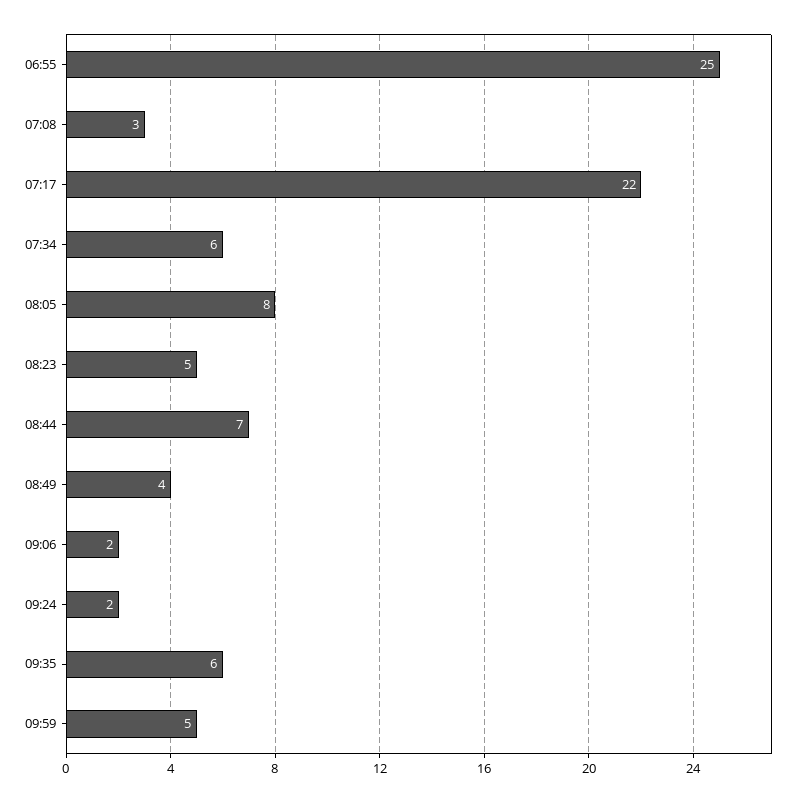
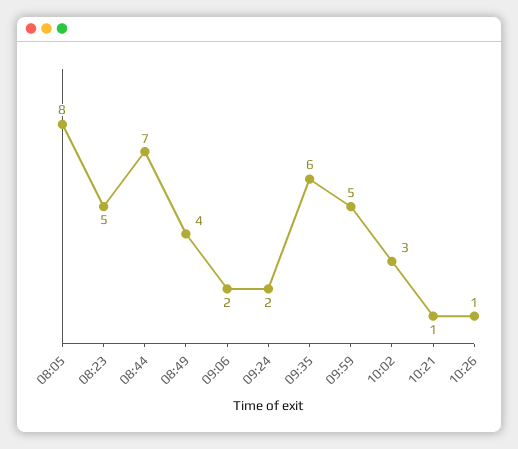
06:55: 25 -> none
07:08: 3 -> none
07:17: 22 -> none
07:34: 6 -> none
10:02: none -> 3
10:21: none -> 1
10:26: none -> 1

